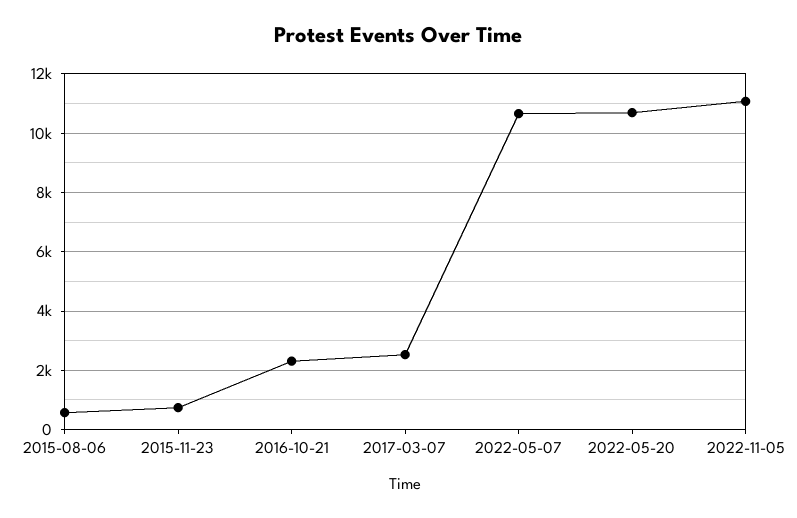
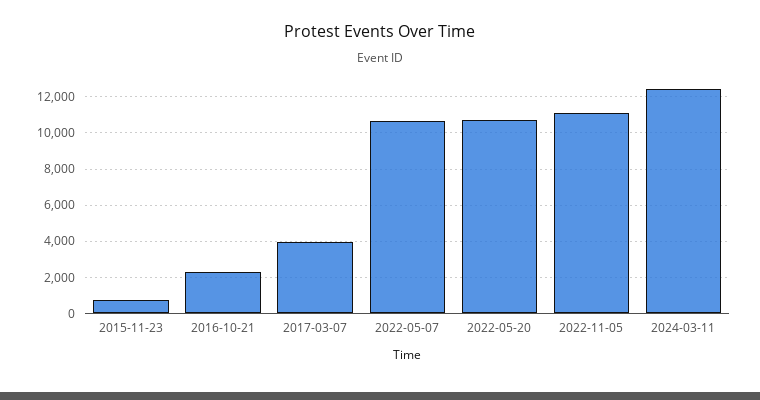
2015-08-06: 500 -> none
2017-03-07: 2500 -> 4000
2024-03-11: none -> 12500

